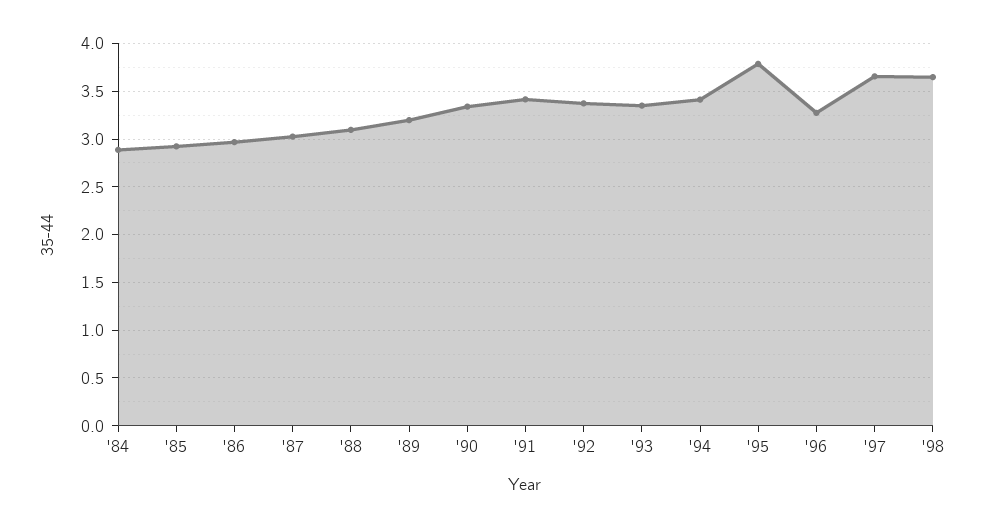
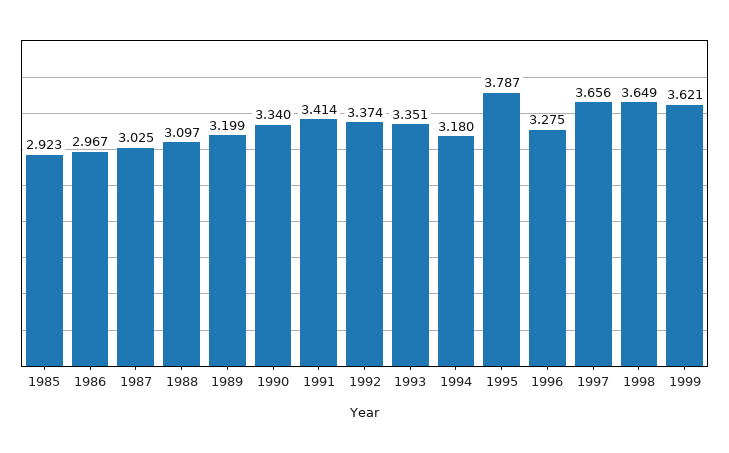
'84: 2.9 -> none
'94: 3.4 -> 3.18
1999: none -> 3.621

